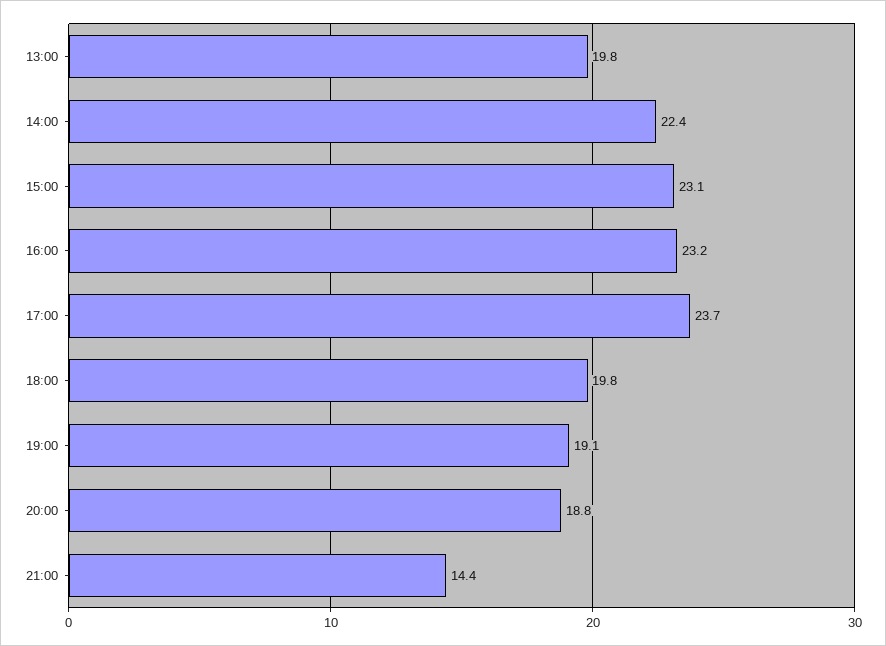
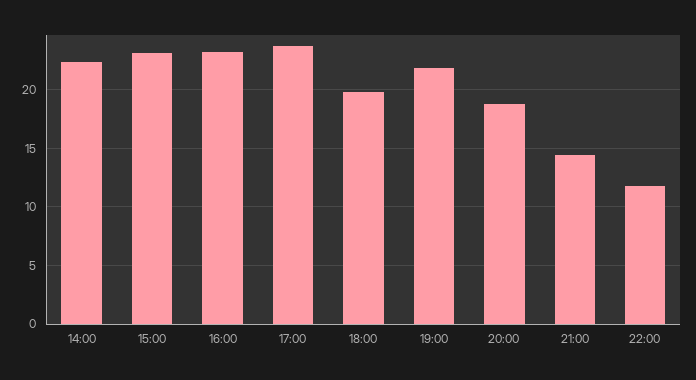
13:00: 19.8 -> none
19:00: 19.1 -> 22
22:00: none -> 12

